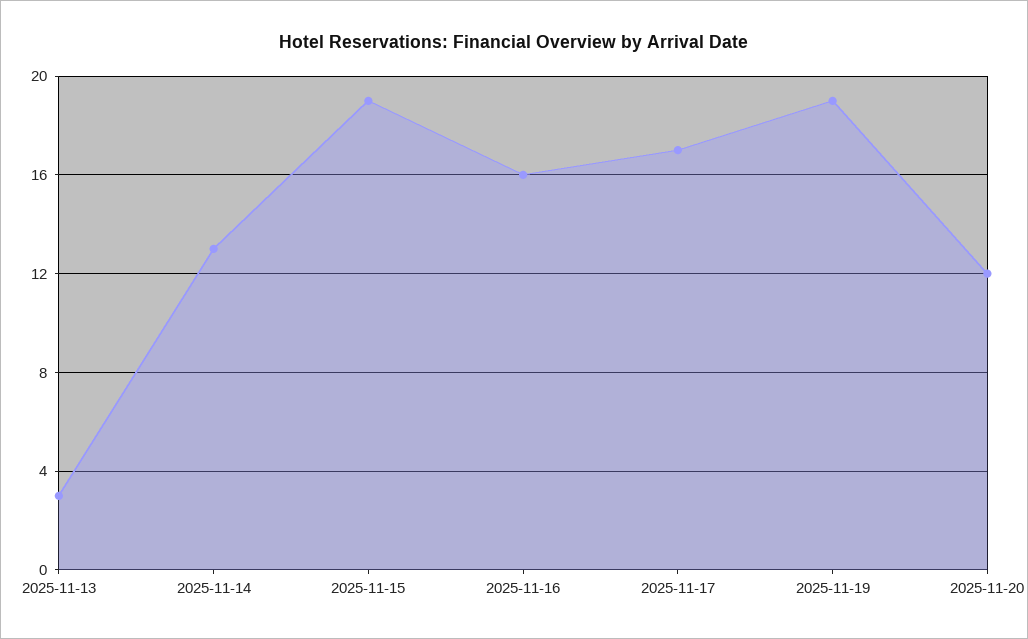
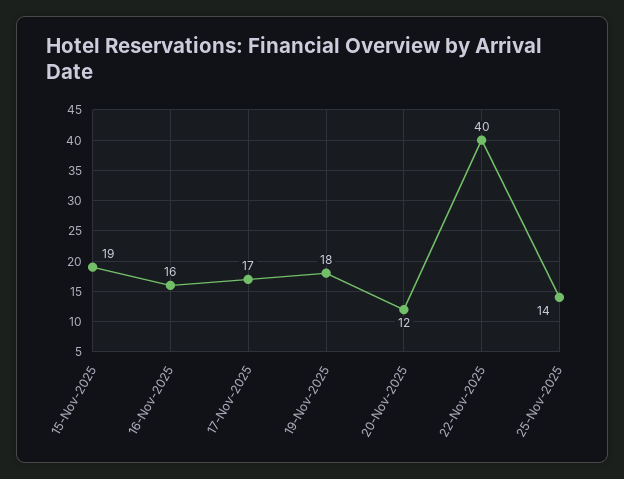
2025-11-13: 3 -> none
2025-11-14: 13 -> none
2025-11-19: 19 -> 18
22-Nov-2025: none -> 40
25-Nov-2025: none -> 14

